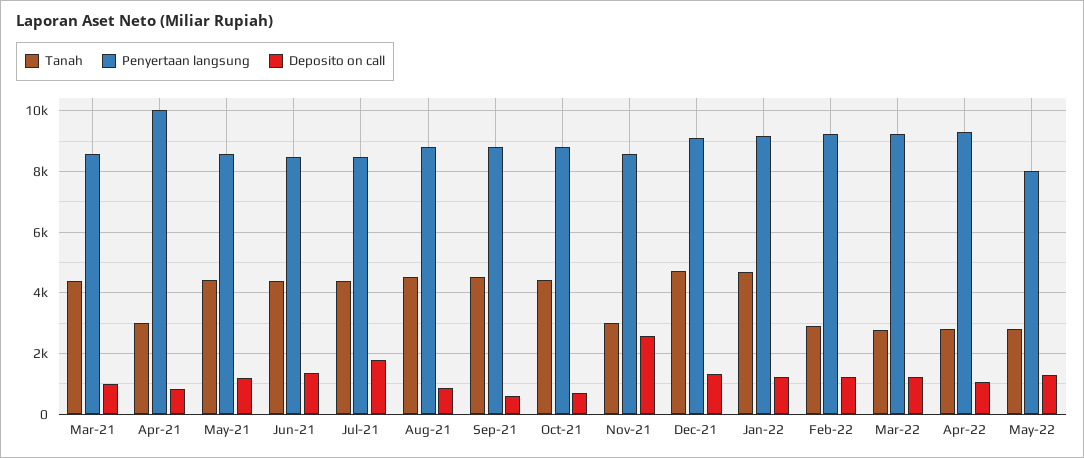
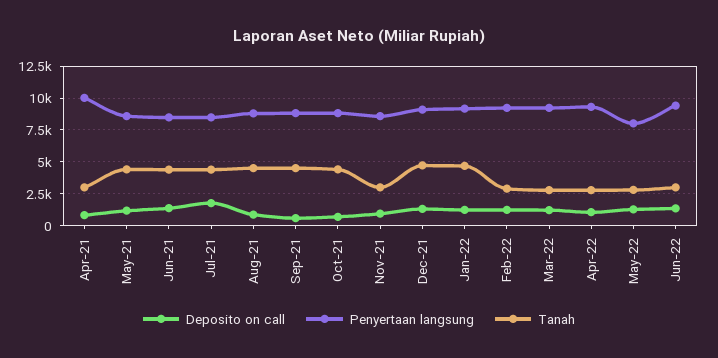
Tanah, Mar-21: 4400 -> none
Penyertaan langsung, Mar-21: 8600 -> none
Deposito on call, Mar-21: 1000 -> none
Deposito on call, Nov-21: 2600 -> 1000
Deposito on call, Jun-22: none -> 1500
Penyertaan langsung, Jun-22: none -> 9500
Tanah, Jun-22: none -> 3000

